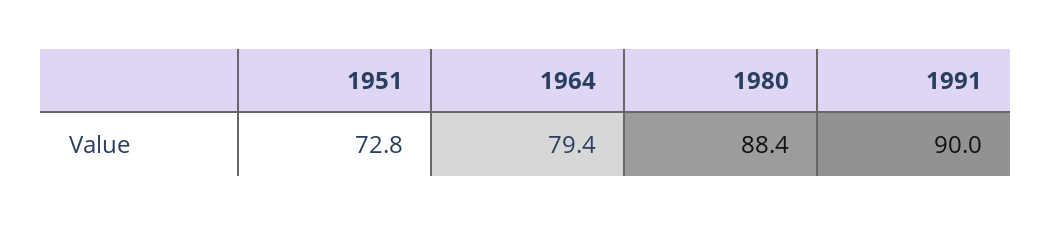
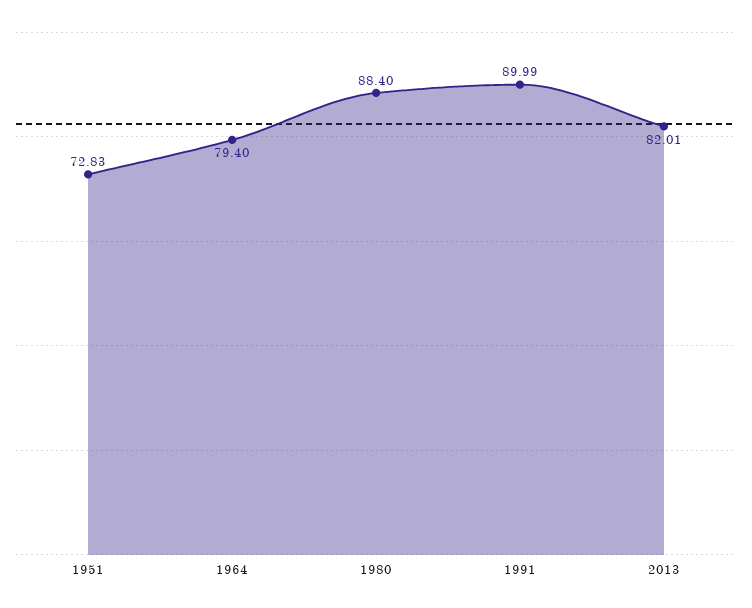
2013: none -> 82.01

